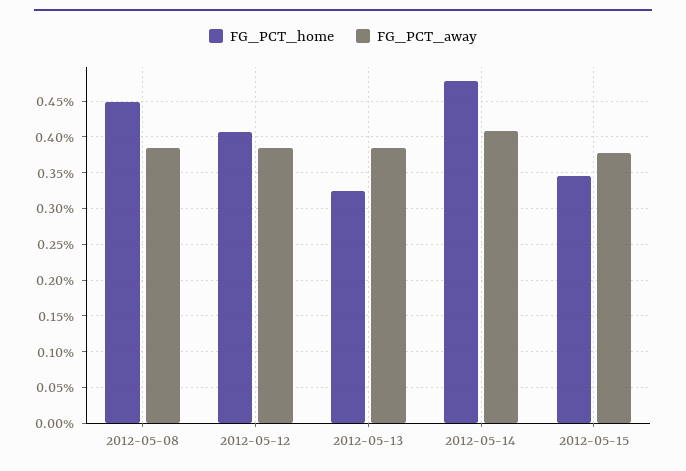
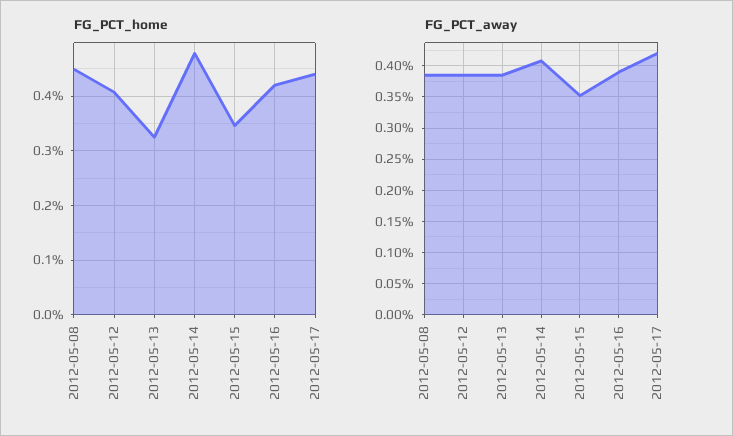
FG_PCT_away, 2012-05-15: 0.38 -> 0.35
FG_PCT_home, 2012-05-16: none -> 0.42
FG_PCT_home, 2012-05-17: none -> 0.44
FG_PCT_away, 2012-05-16: none -> 0.39
FG_PCT_away, 2012-05-17: none -> 0.42

